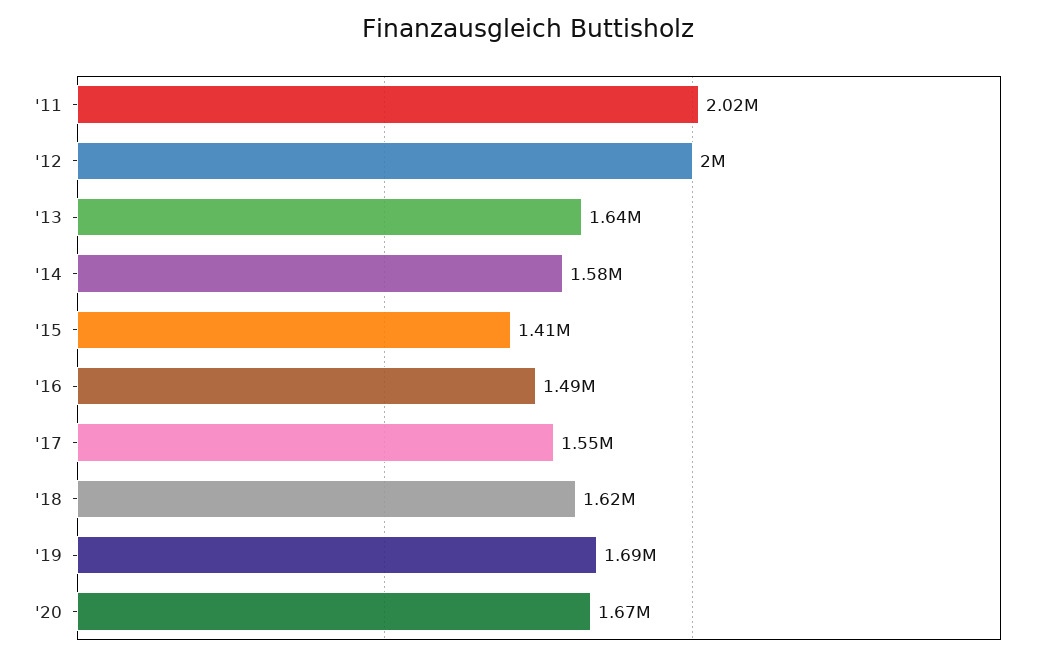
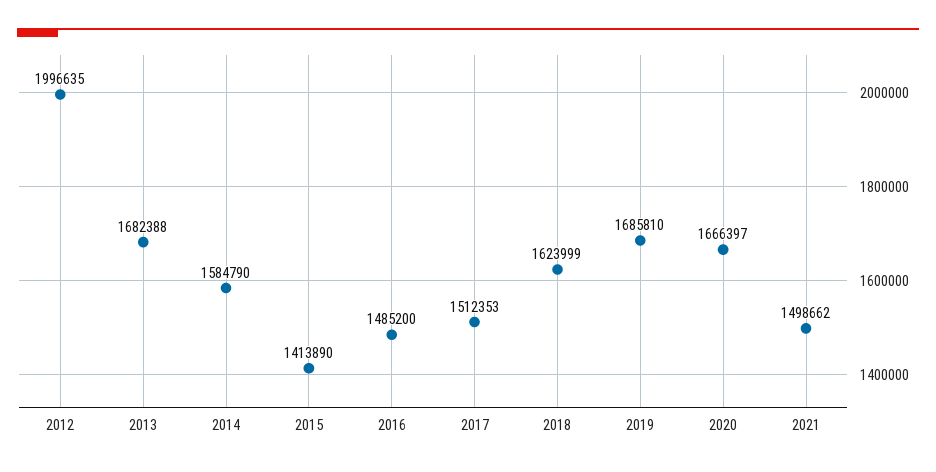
'11: 2020000 -> none
'13: 1640000 -> 1682388
'17: 1550000 -> 1512353
2021: none -> 1498662

